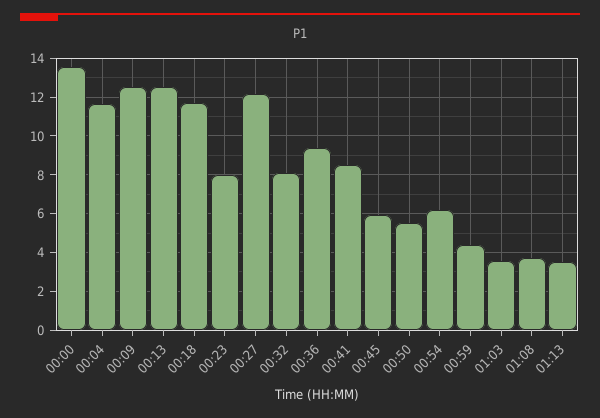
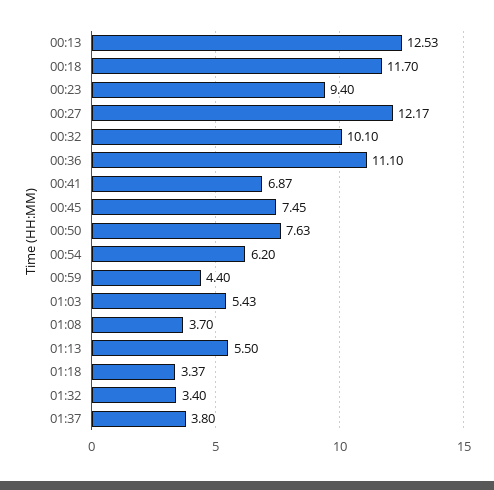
00:00: 13.5 -> none
00:04: 11.5 -> none
00:09: 12.5 -> none
00:23: 8 -> 9.4
00:32: 8 -> 10.1
00:36: 9.5 -> 11.1
00:41: 8.5 -> 6.87
00:45: 6 -> 7.45
00:50: 5.5 -> 7.63
01:03: 3.5 -> 5.43
01:13: 3.5 -> 5.5
01:18: none -> 3.37
01:32: none -> 3.4
01:37: none -> 3.8

